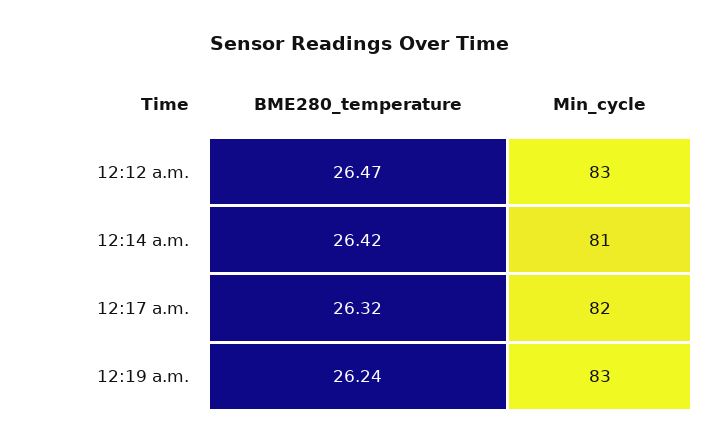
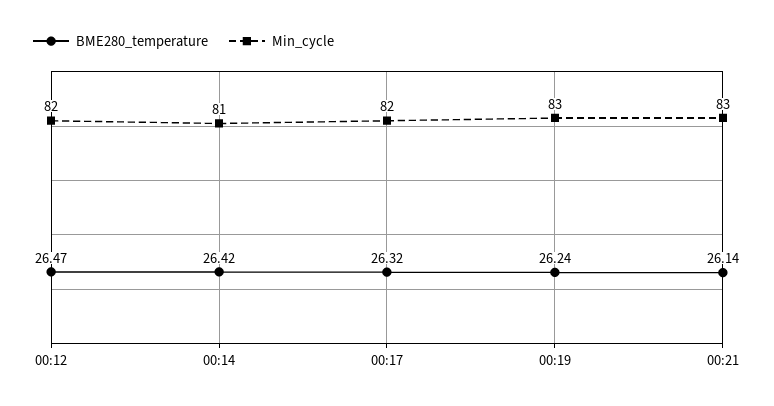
Min_cycle, 12:12 a.m.: 83 -> 82
BME280_temperature, 00:21: none -> 26.14
Min_cycle, 00:21: none -> 83

